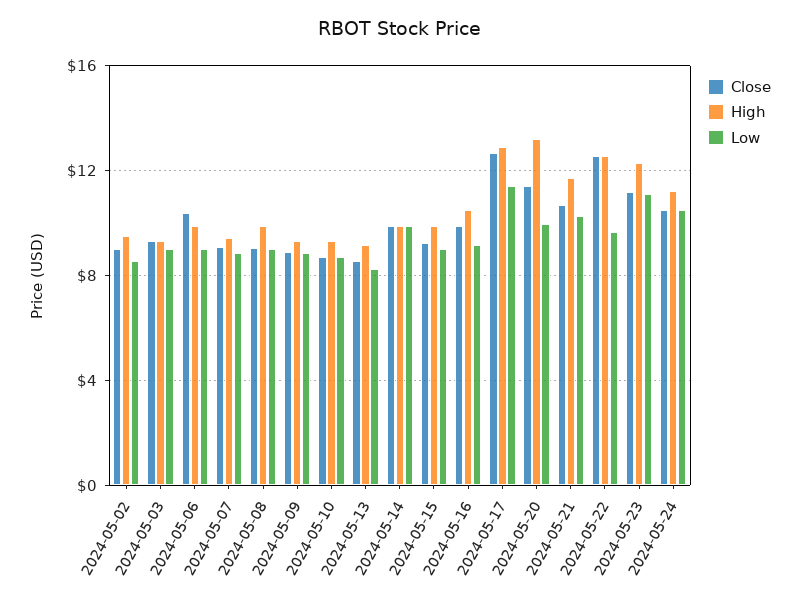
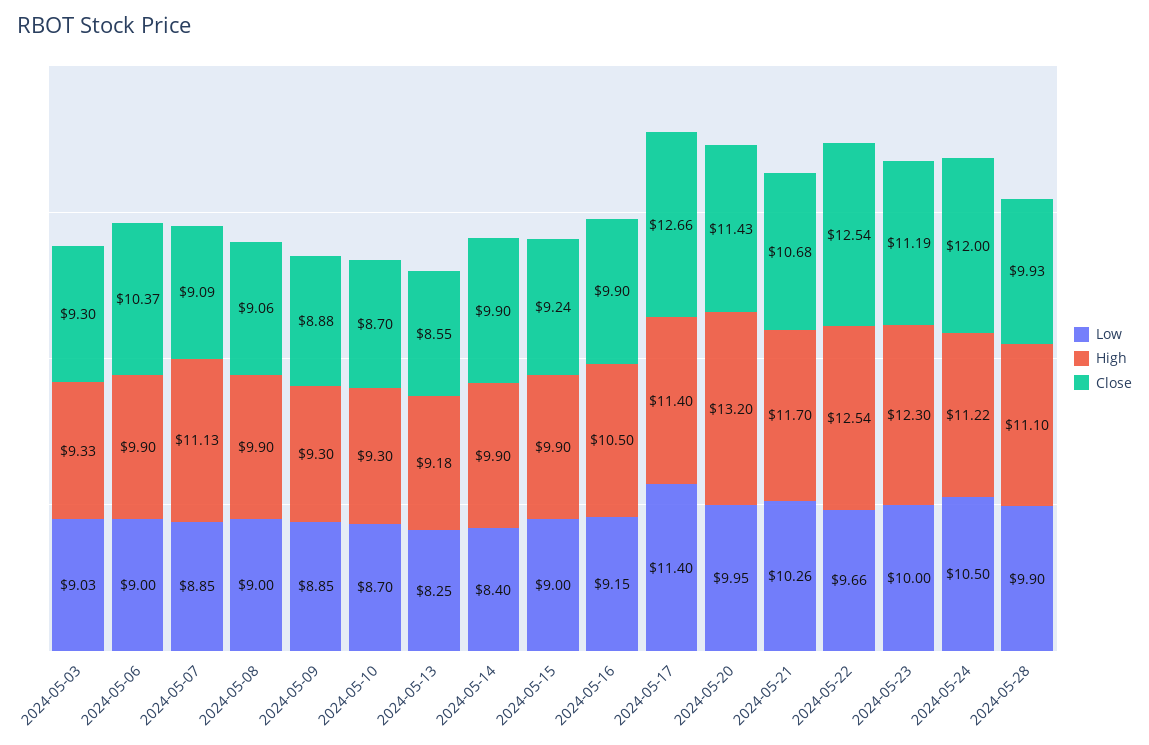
Close, 2024-05-02: 9 -> none
High, 2024-05-02: 9.5 -> none
Low, 2024-05-02: 8.5 -> none
High, 2024-05-07: 9.5 -> 11.13
Low, 2024-05-14: 10 -> 8.4
High, 2024-05-17: 13 -> 11.4
Low, 2024-05-23: 11 -> 10
Close, 2024-05-24: 10.5 -> 12
Low, 2024-05-28: none -> 9.9
High, 2024-05-28: none -> 11.1
Close, 2024-05-28: none -> 9.93

